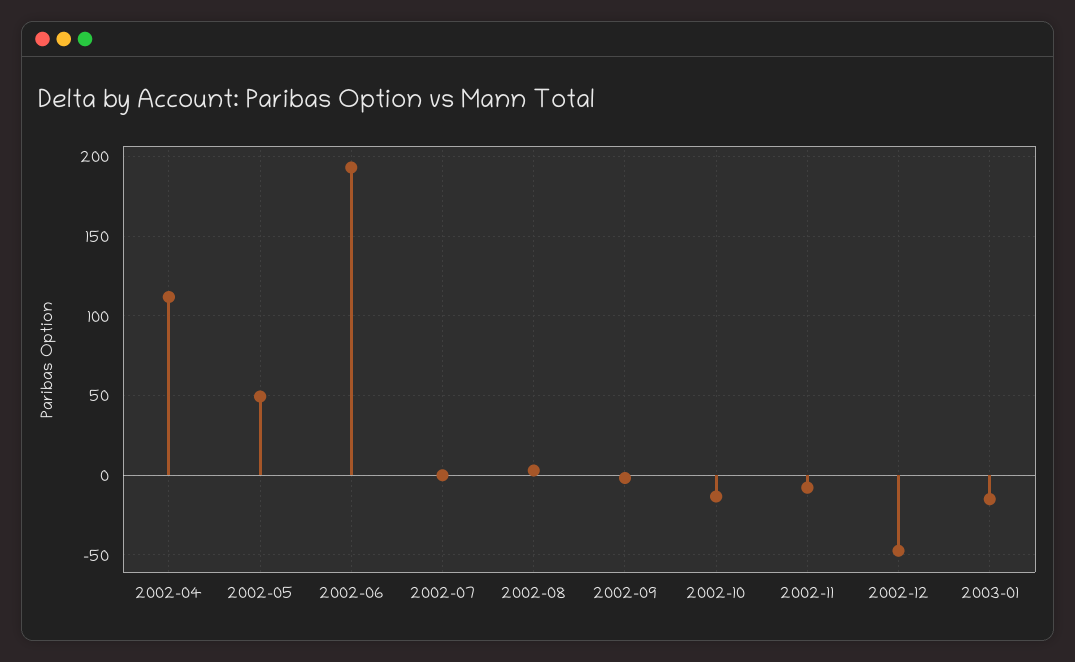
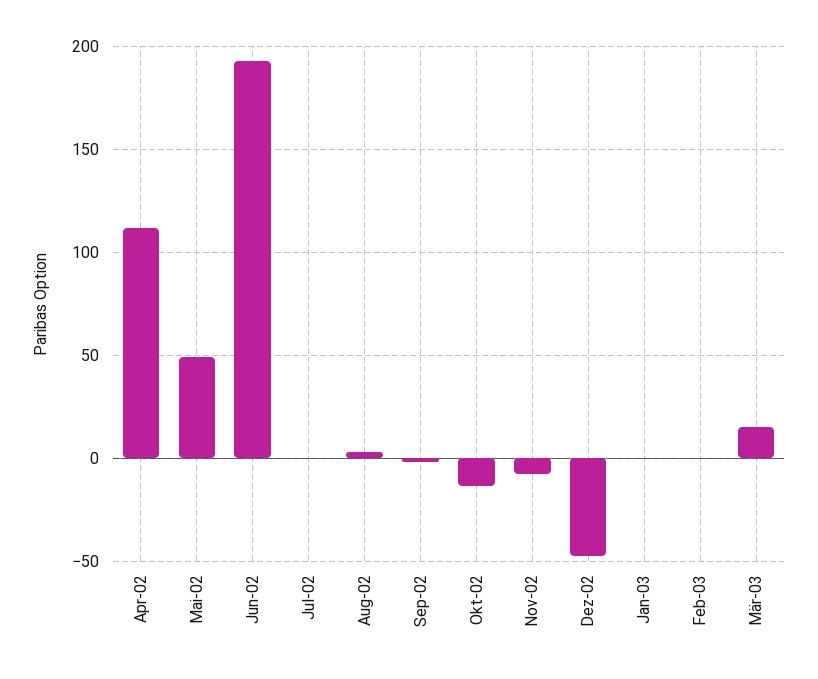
2003-01: -15 -> 0
Feb-03: none -> 0
Mär-03: none -> 15

